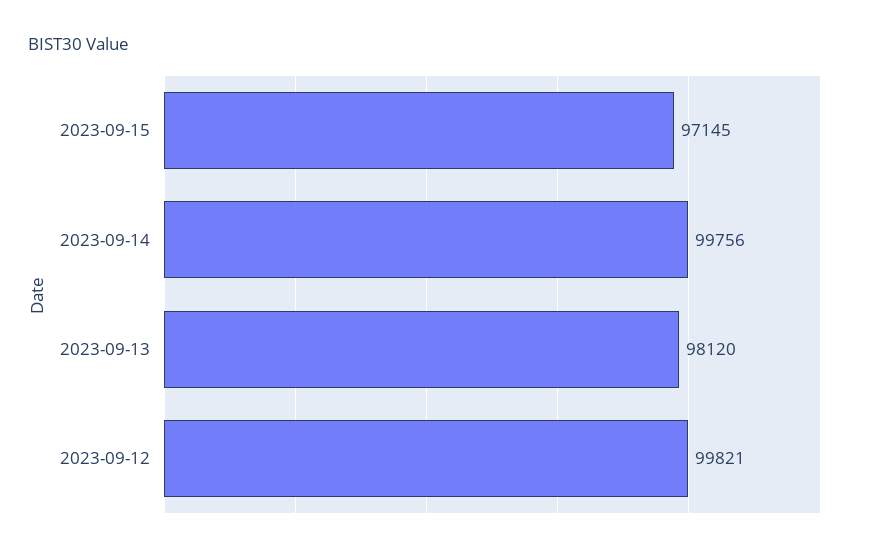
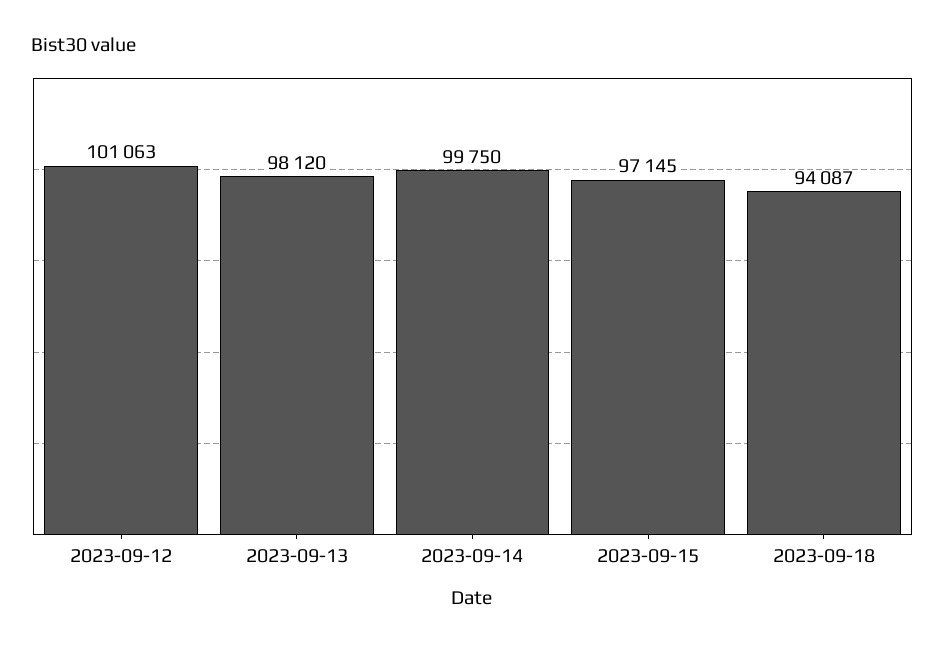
2023-09-14: 99756 -> 99750
2023-09-12: 99821 -> 101063
2023-09-18: none -> 94087

